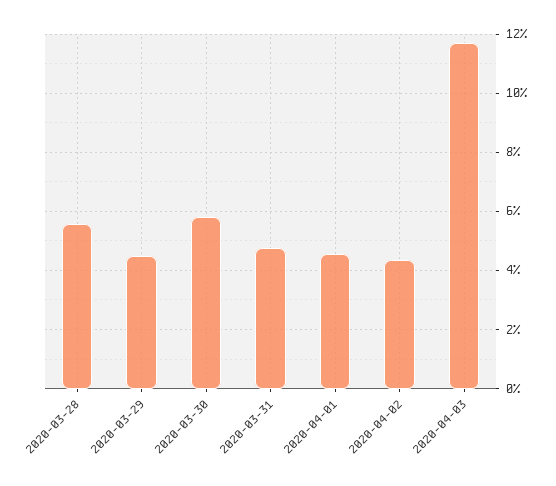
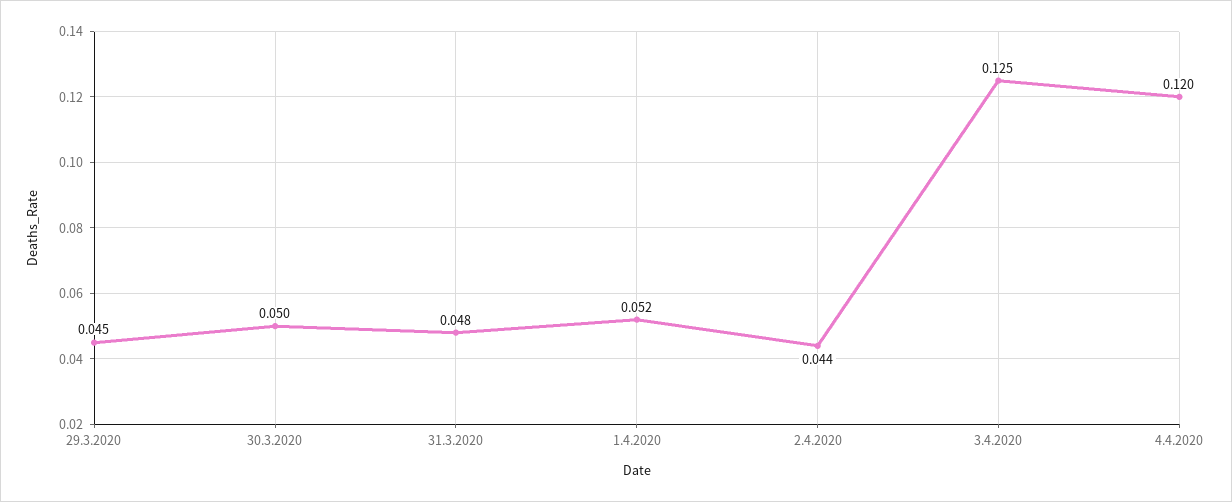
2020-03-28: 0.055 -> none
2020-03-30: 0.0575 -> 0.05
2020-04-01: 0.045 -> 0.052
2020-04-03: 0.1175 -> 0.125
4.4.2020: none -> 0.12

